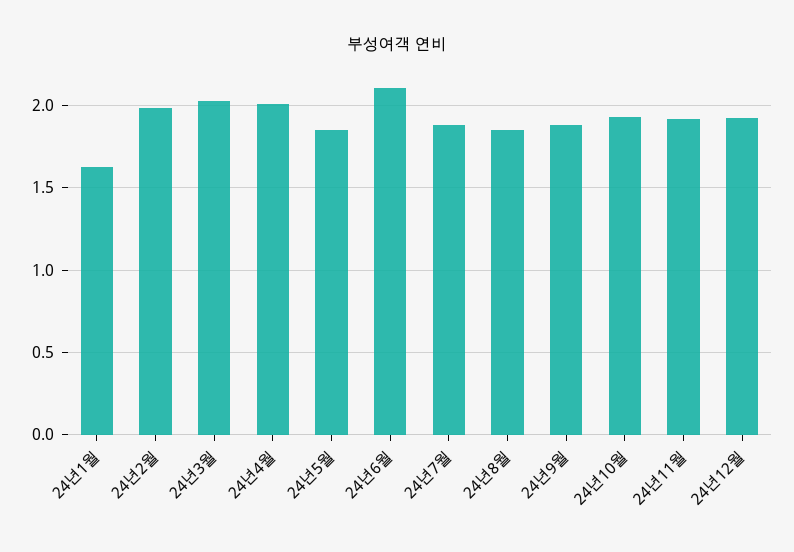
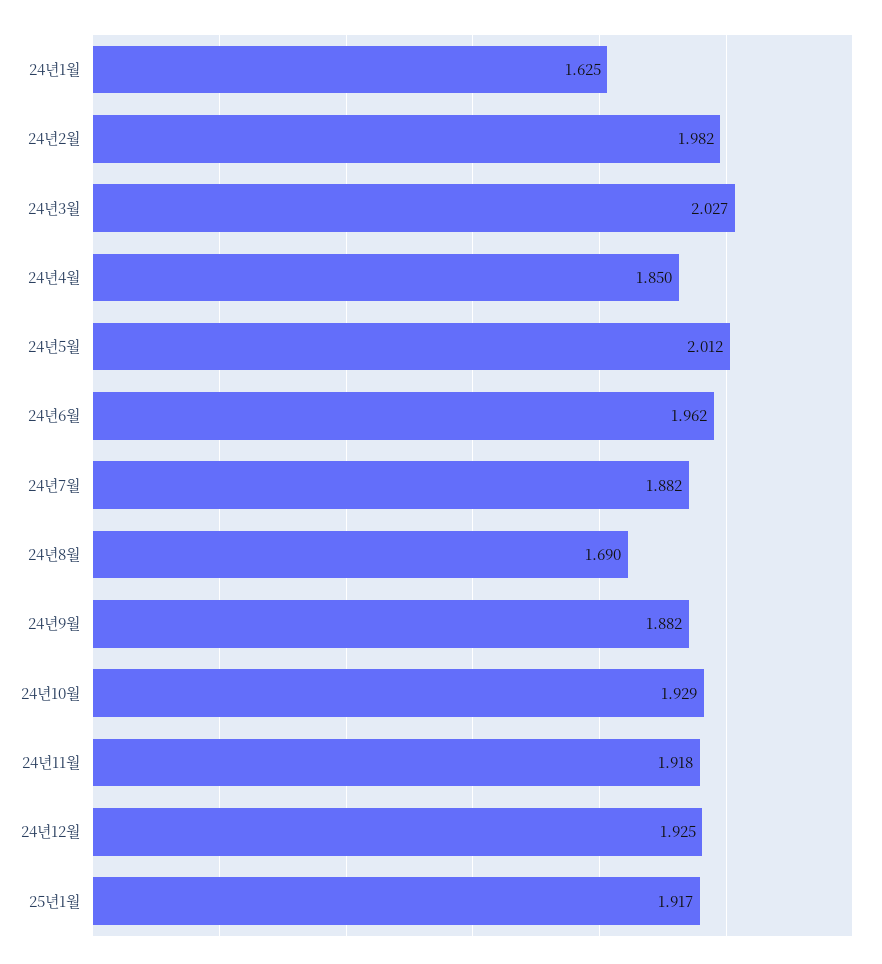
24년4월: 2 -> 1.85
24년5월: 1.85 -> 2.012
24년6월: 2.1 -> 1.962
24년8월: 1.85 -> 1.69
25년1월: none -> 1.917

